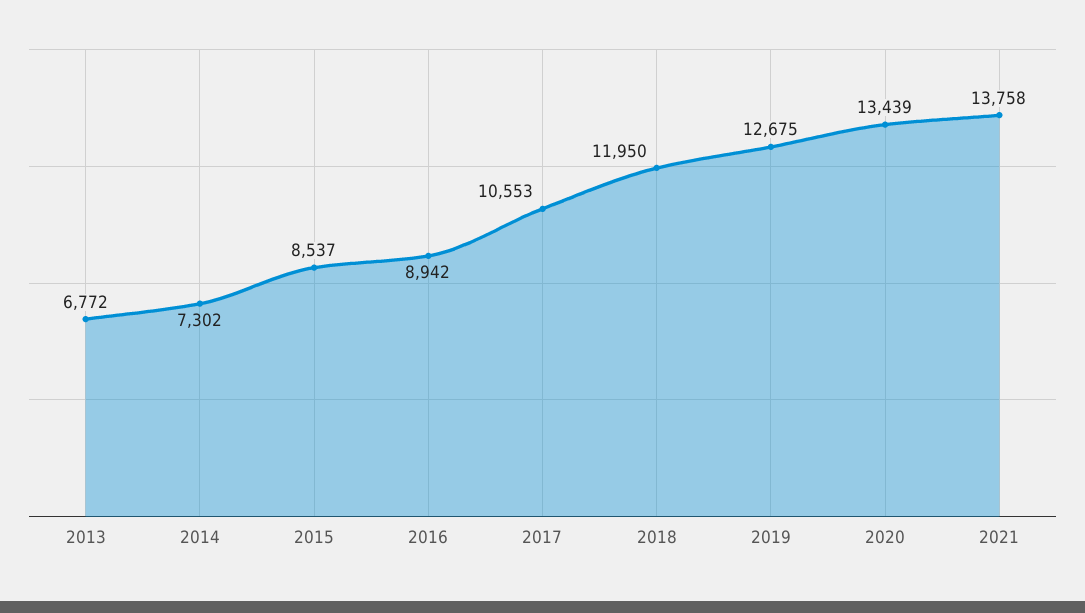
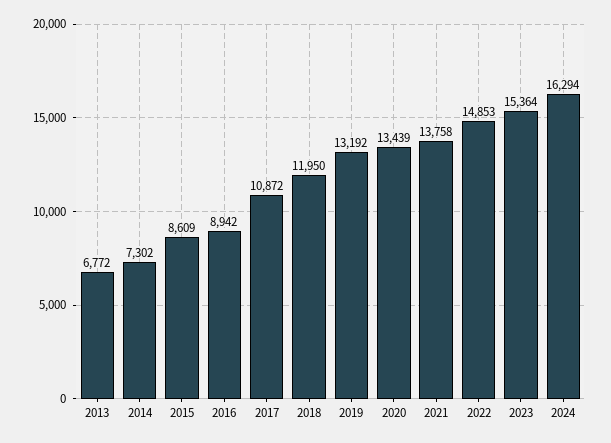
2015: 8537 -> 8609
2017: 10553 -> 10872
2019: 12675 -> 13192
2022: none -> 14853
2023: none -> 15364
2024: none -> 16294

